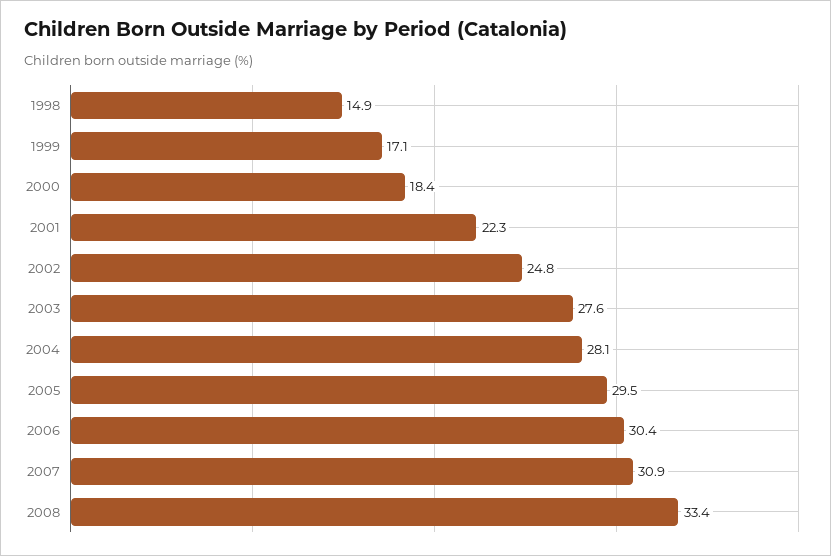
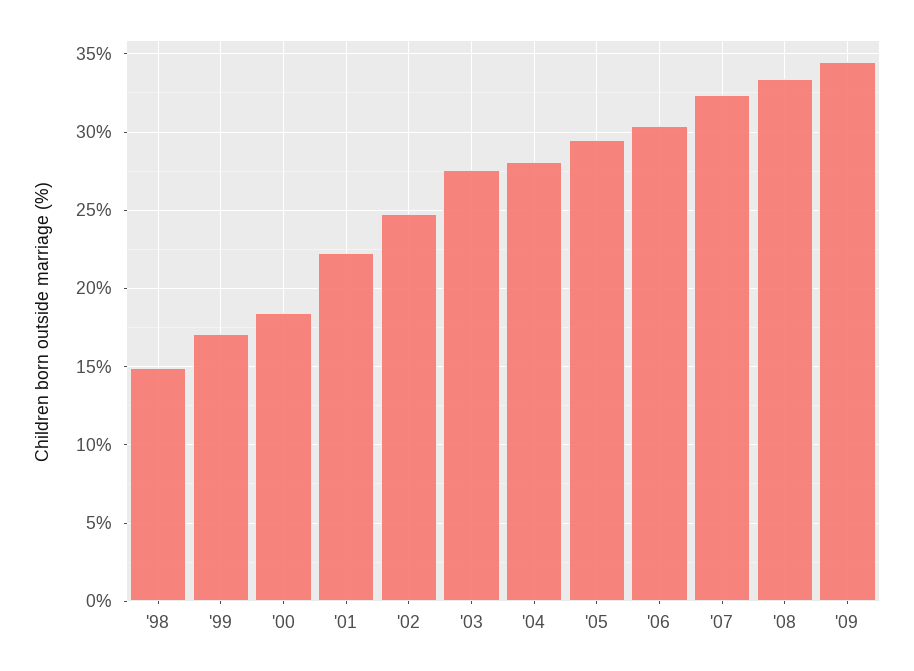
2007: 30.9 -> 32.5
'09: none -> 34.5

